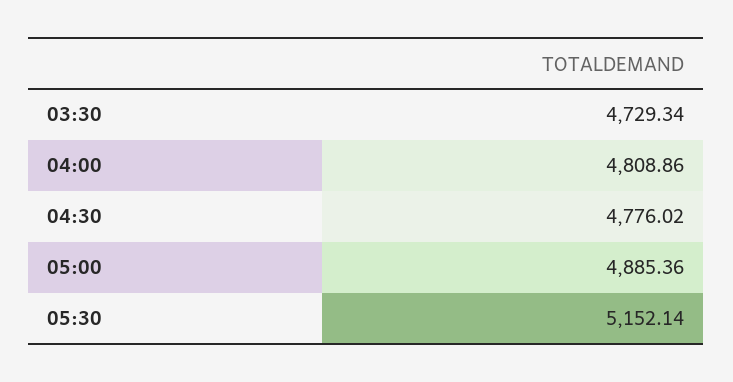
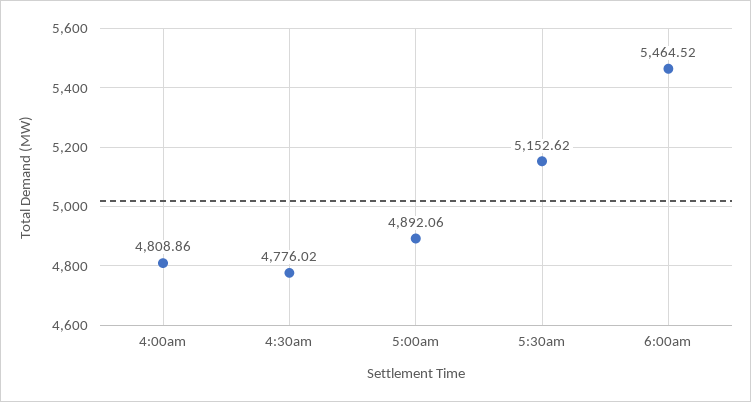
03:30: 4729.34 -> none
05:00: 4885.36 -> 4892.06
05:30: 5152.14 -> 5152.62
6:00am: none -> 5464.52

